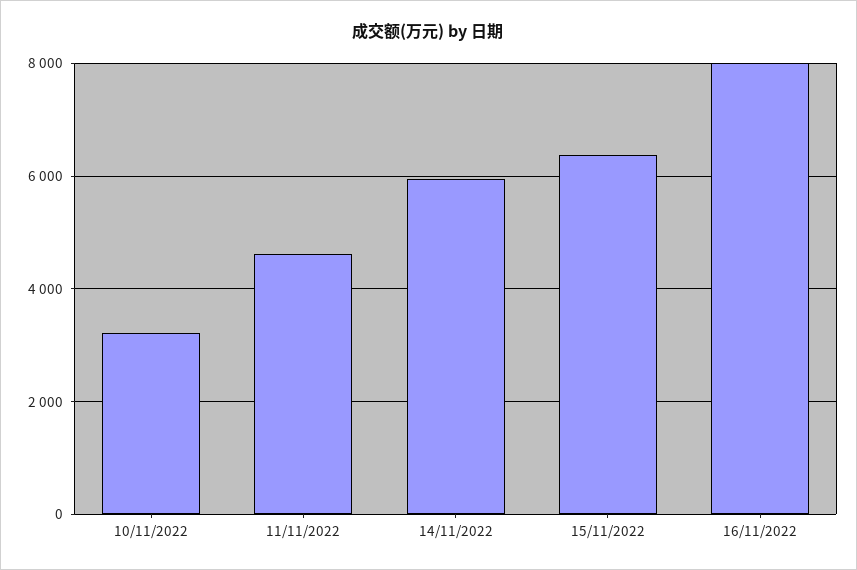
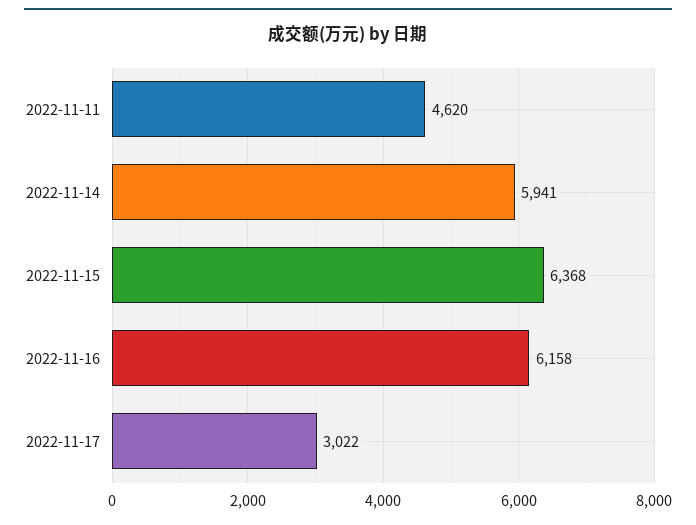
10/11/2022: 3200 -> none
16/11/2022: 8000 -> 6158
2022-11-17: none -> 3022

